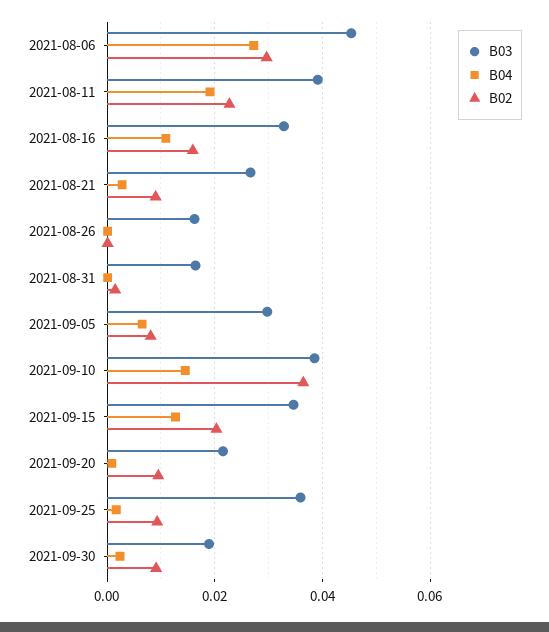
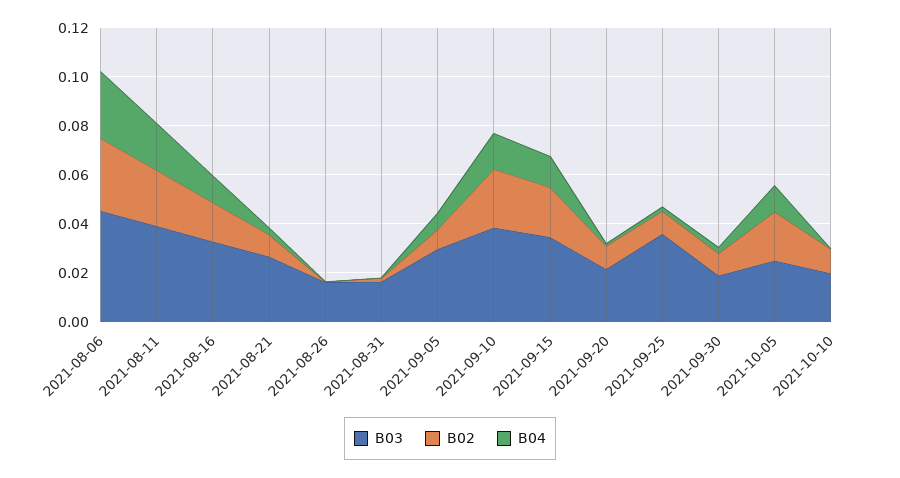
B02, 2021-09-10: 0.036 -> 0.025
B03, 2021-10-05: none -> 0.025
B02, 2021-10-05: none -> 0.02
B04, 2021-10-05: none -> 0.01
B03, 2021-10-10: none -> 0.02
B02, 2021-10-10: none -> 0.01
B04, 2021-10-10: none -> 0

